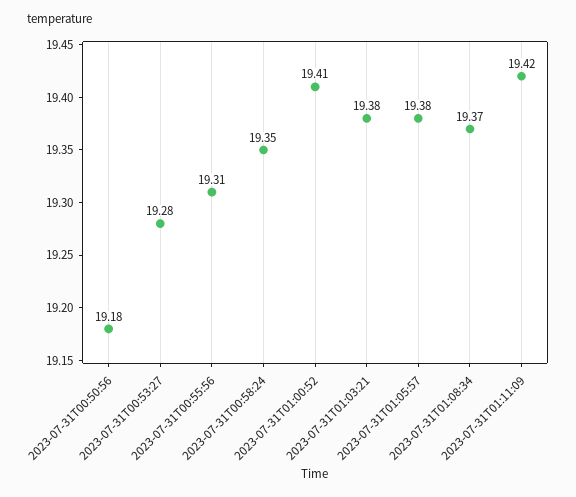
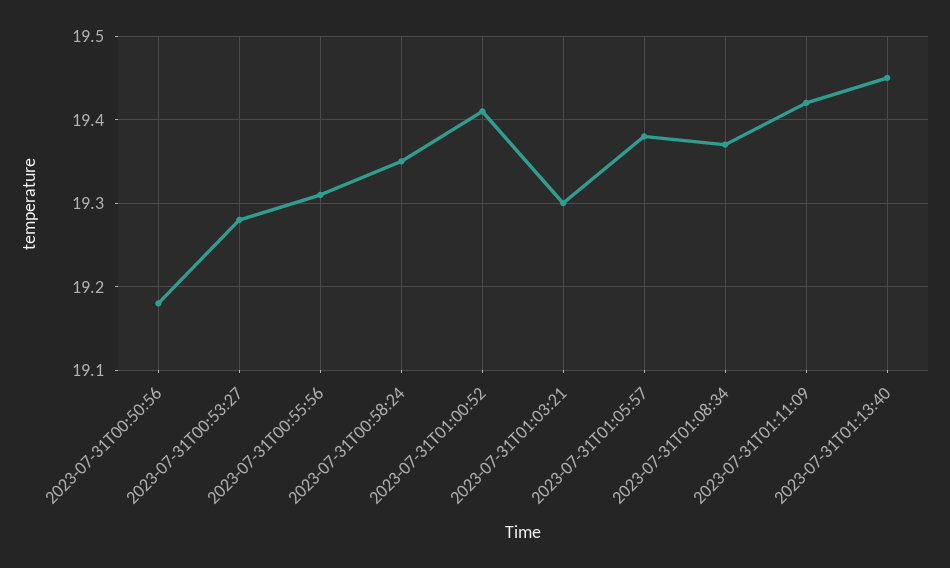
2023-07-31T01:03:21: 19.38 -> 19.3
2023-07-31T01:13:40: none -> 19.45

